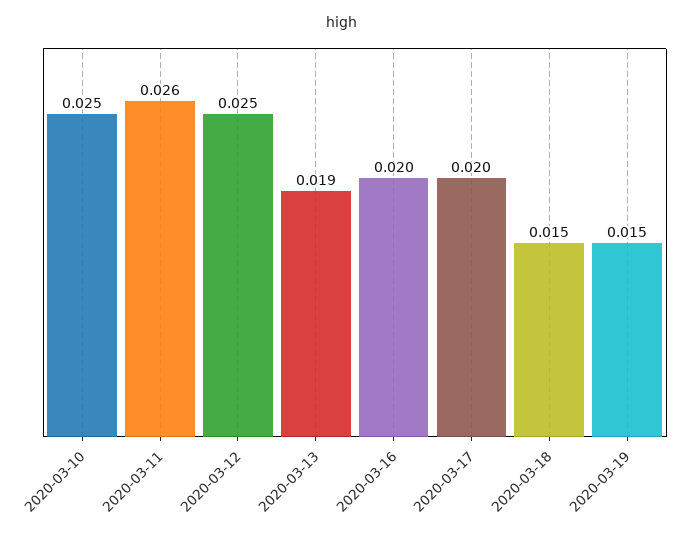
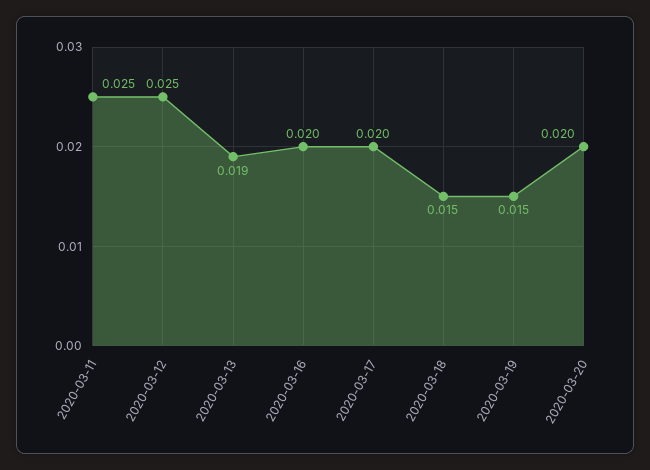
2020-03-10: 0.025 -> none
2020-03-11: 0.026 -> 0.025
2020-03-20: none -> 0.02

